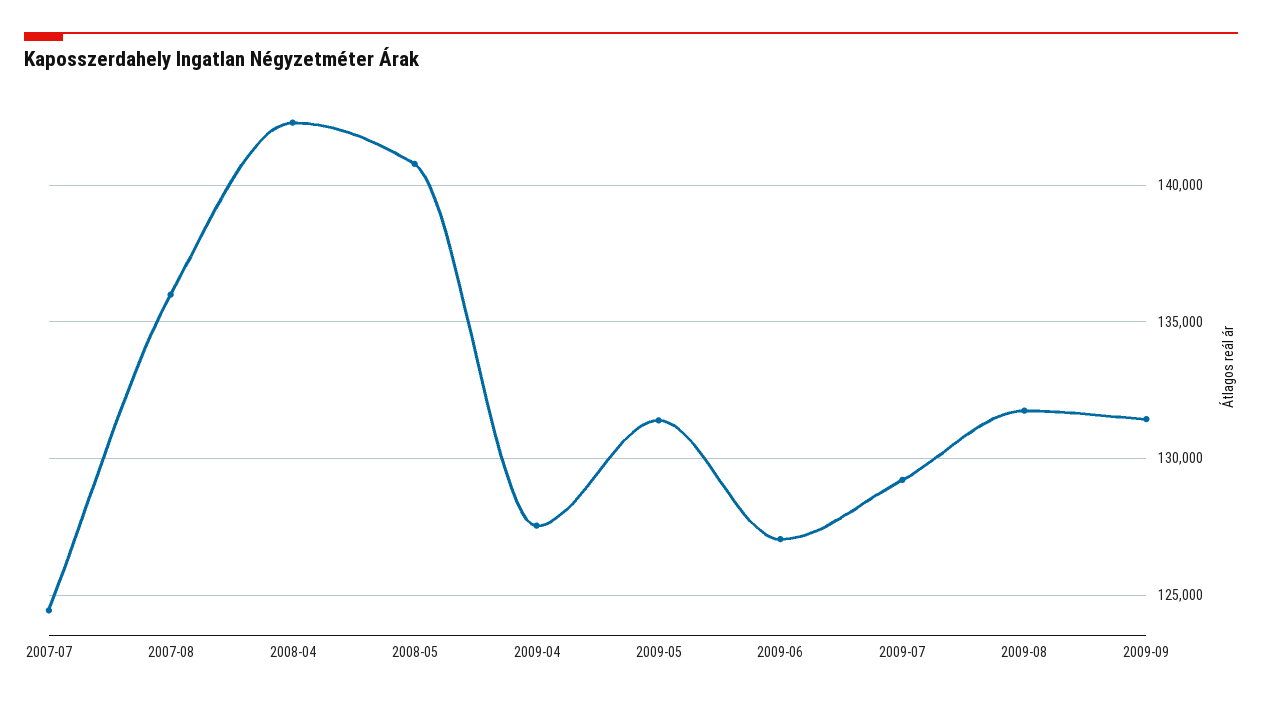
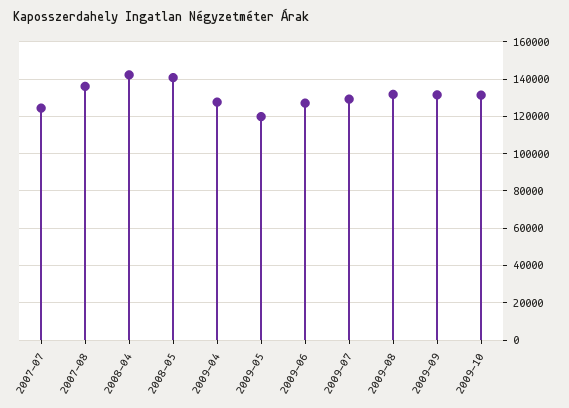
2009-05: 131500 -> 120000
2009-10: none -> 130000

